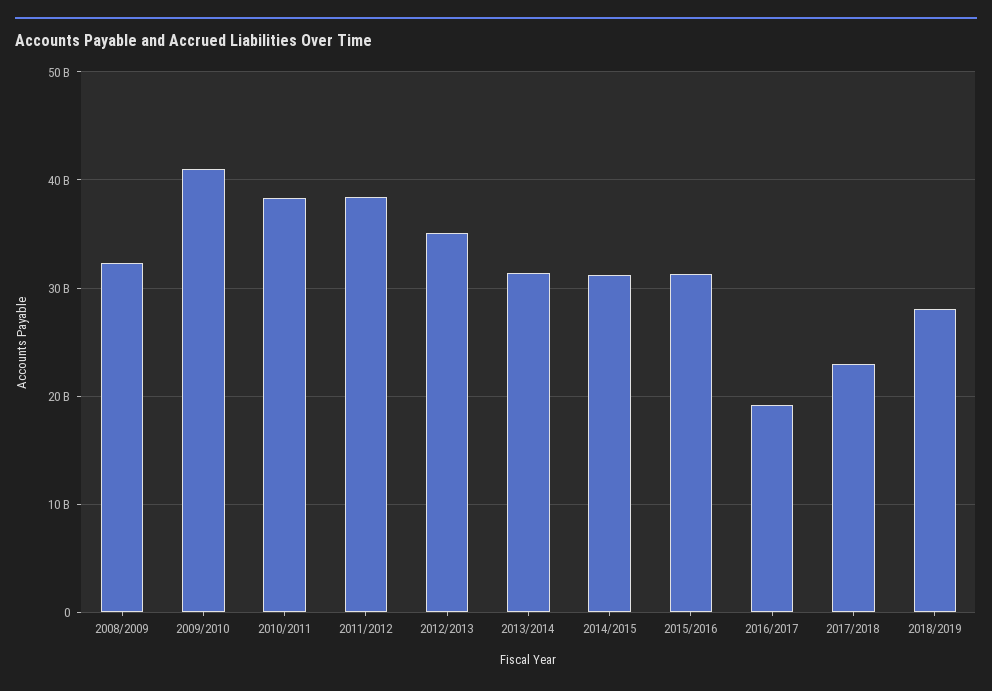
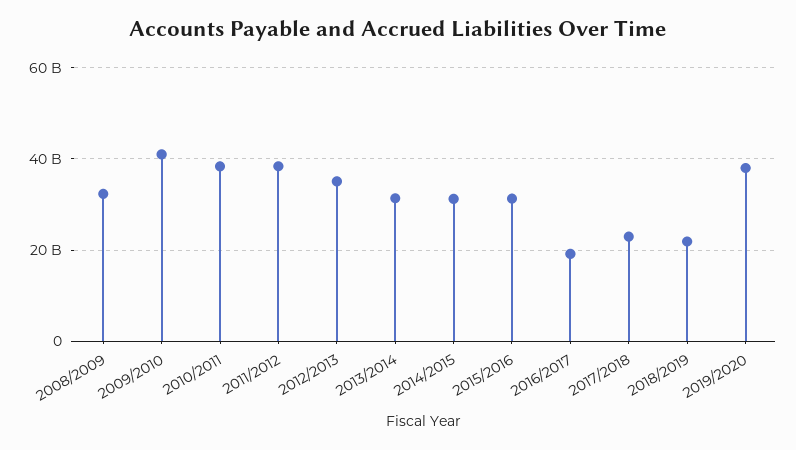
2018/2019: 28000000000 -> 22000000000
2019/2020: none -> 38000000000

